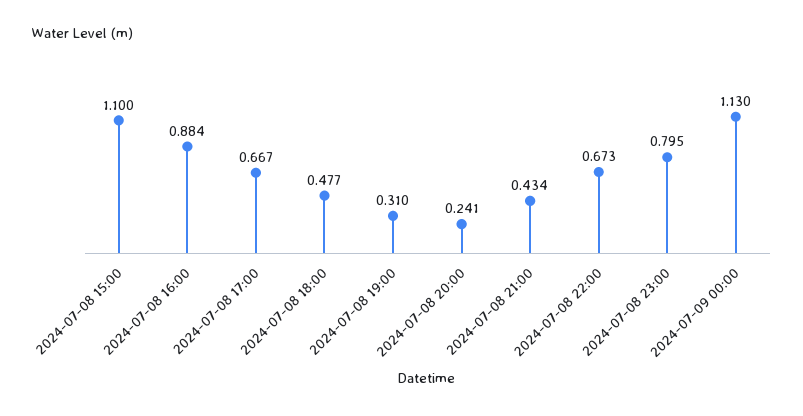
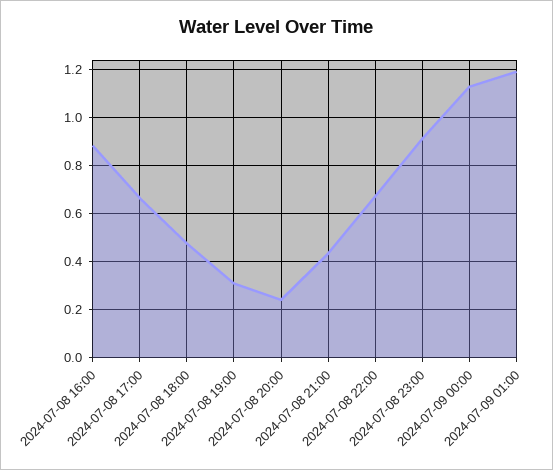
2024-07-08 15:00: 1.1 -> none
2024-07-08 23:00: 0.795 -> 0.9
2024-07-09 01:00: none -> 1.2

